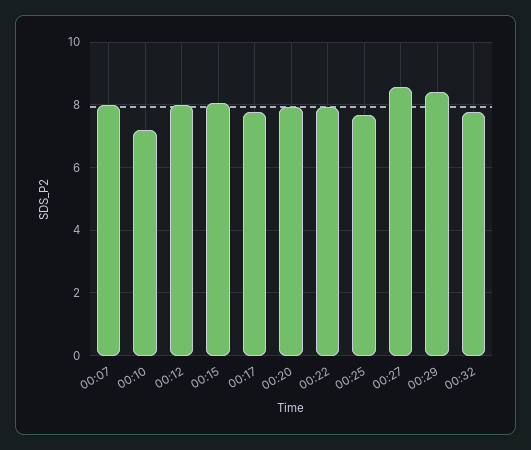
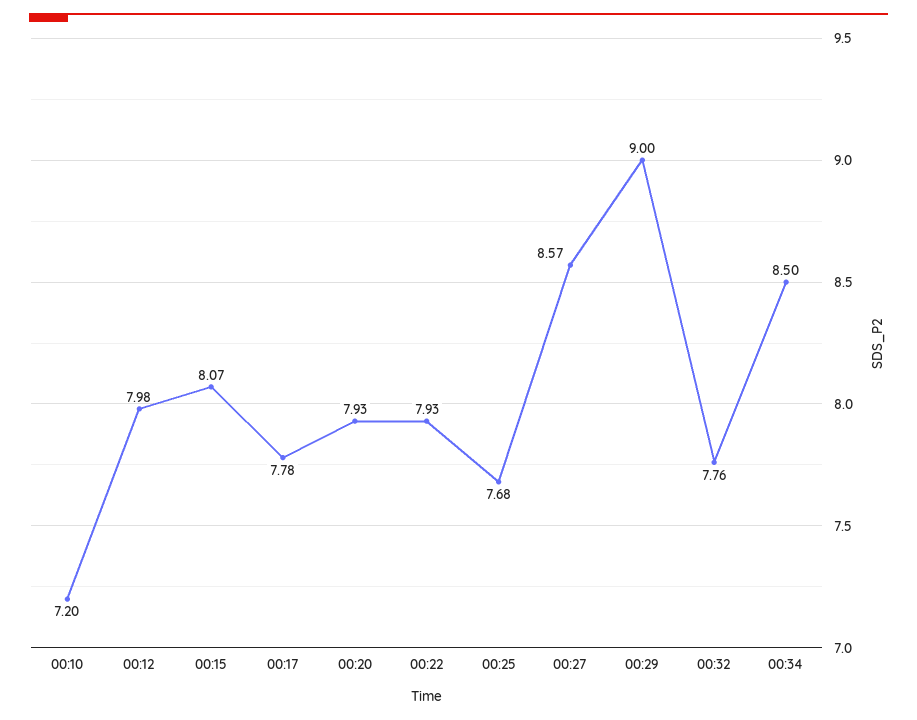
00:07: 8 -> none
00:29: 8.4 -> 9
00:34: none -> 8.5

